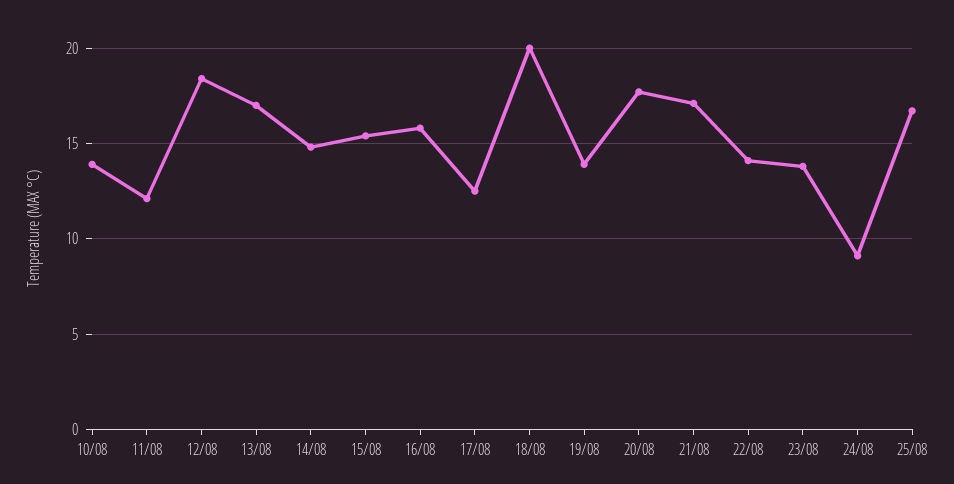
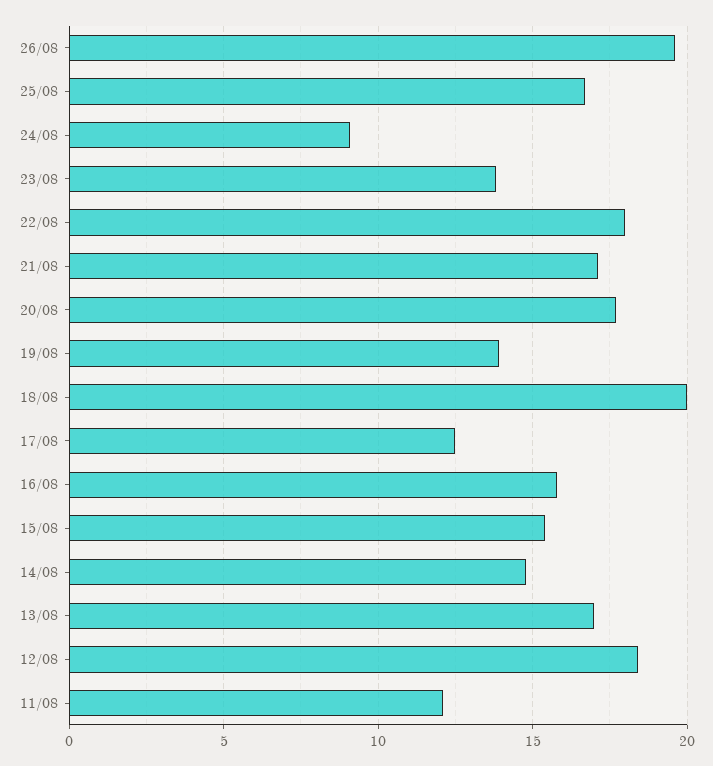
10/08: 14 -> none
22/08: 14 -> 18
26/08: none -> 19.5

